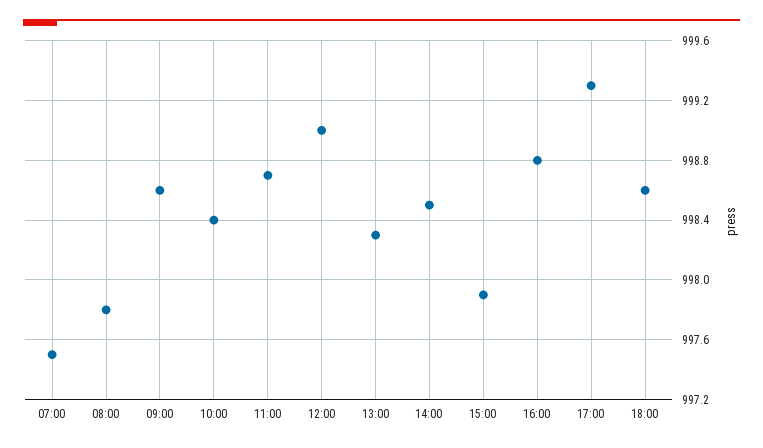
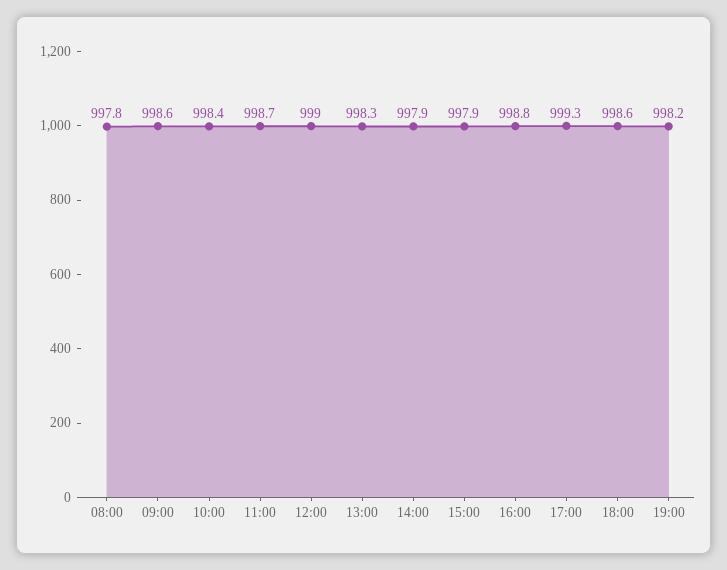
07:00: 997.5 -> none
14:00: 998.5 -> 997.9
19:00: none -> 998.2

